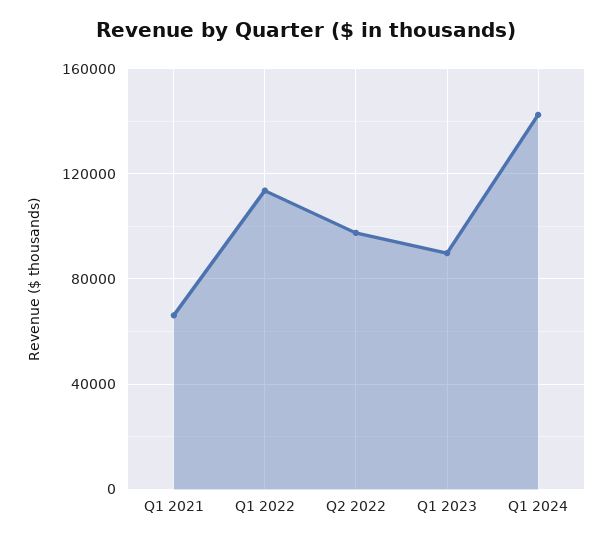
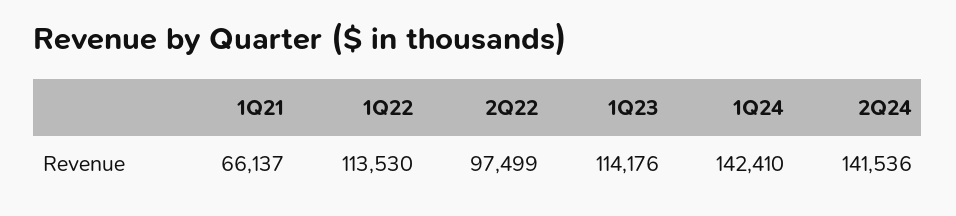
Q1 2023: 90000 -> 114176
2Q24: none -> 141536

